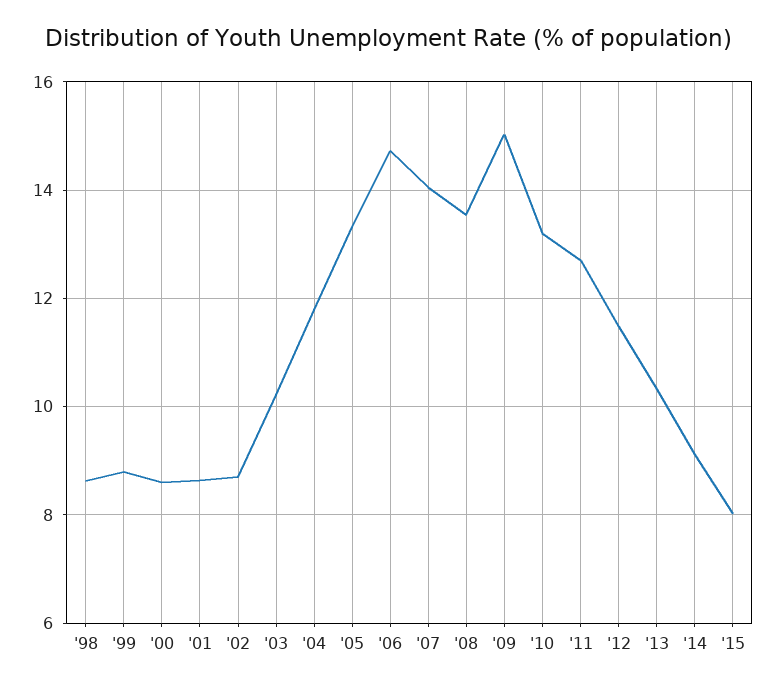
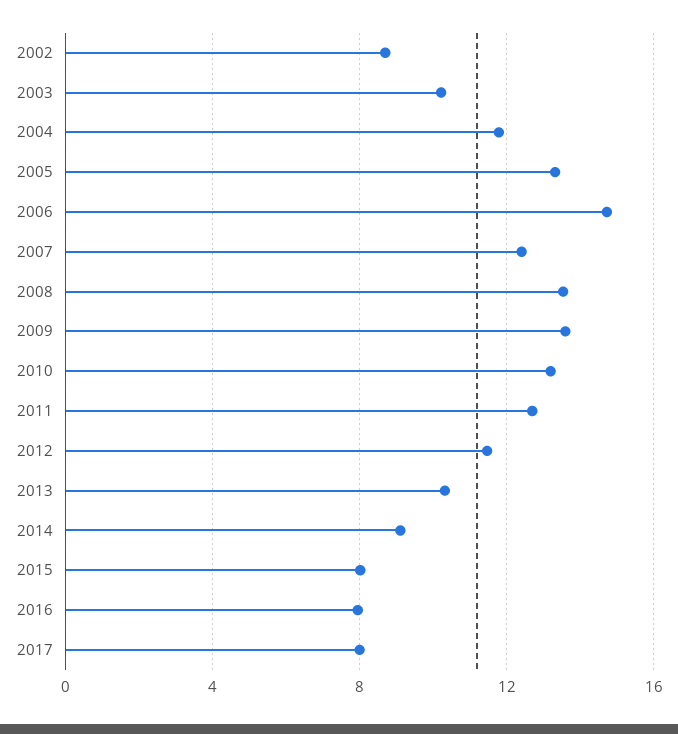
'98: 8.6 -> none
'99: 8.8 -> none
'00: 8.6 -> none
'01: 8.6 -> none
'07: 14 -> 12.5
'09: 15 -> 13.5
2016: none -> 8
2017: none -> 8

